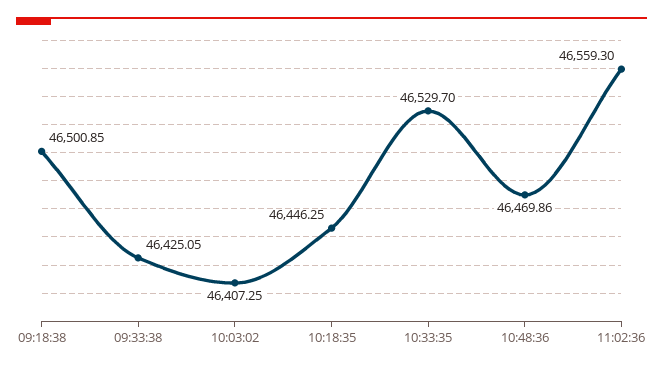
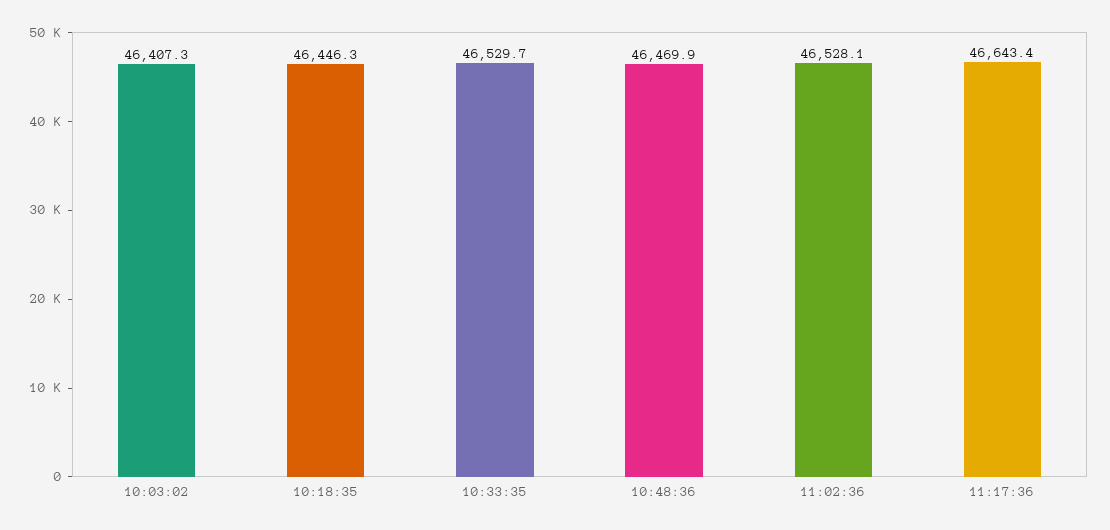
09:18:38: 46500.85 -> none
09:33:38: 46425.05 -> none
11:02:36: 46559.3 -> 46528.1
11:17:36: none -> 46643.4

